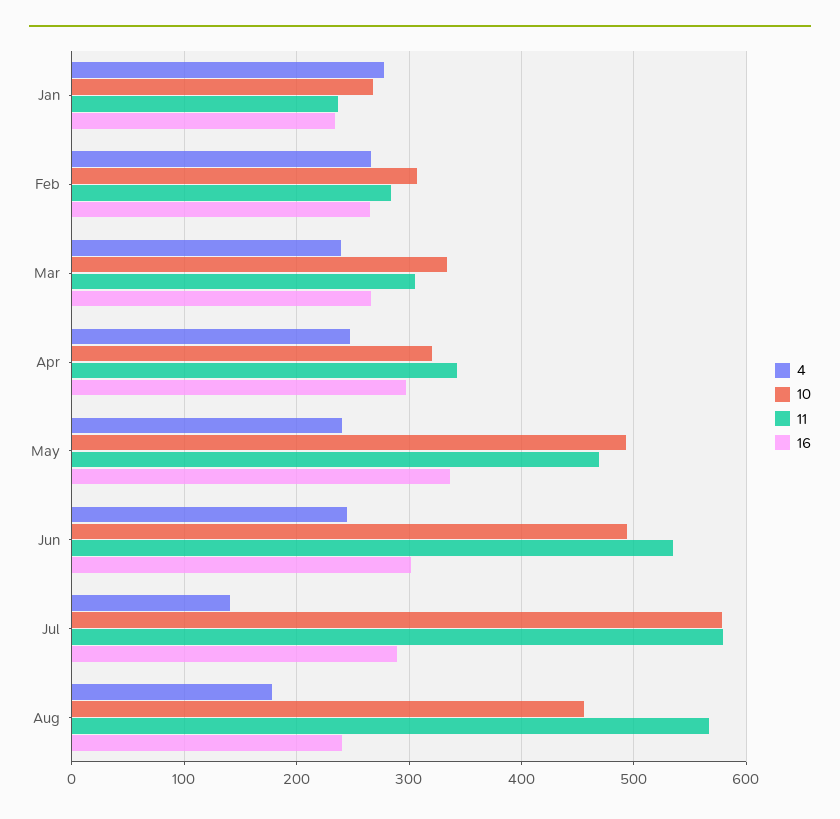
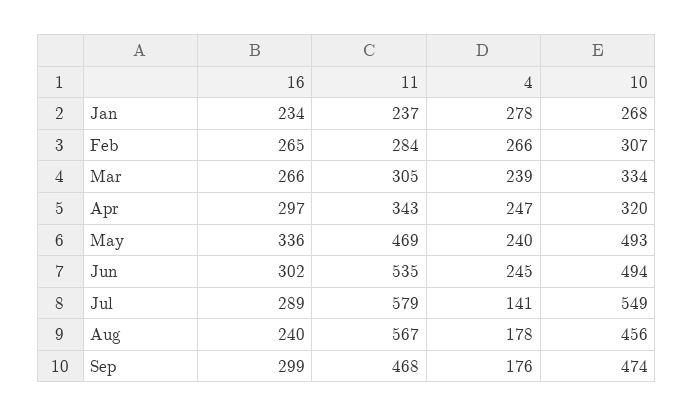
10, Jul: 580 -> 549
16, Sep: none -> 299
11, Sep: none -> 468
4, Sep: none -> 176
10, Sep: none -> 474

